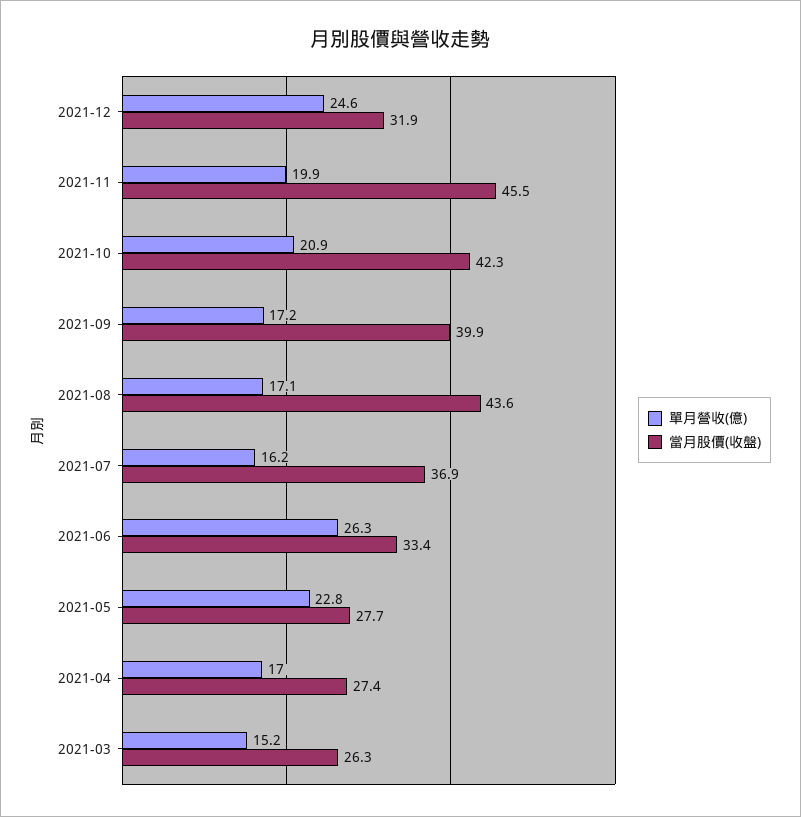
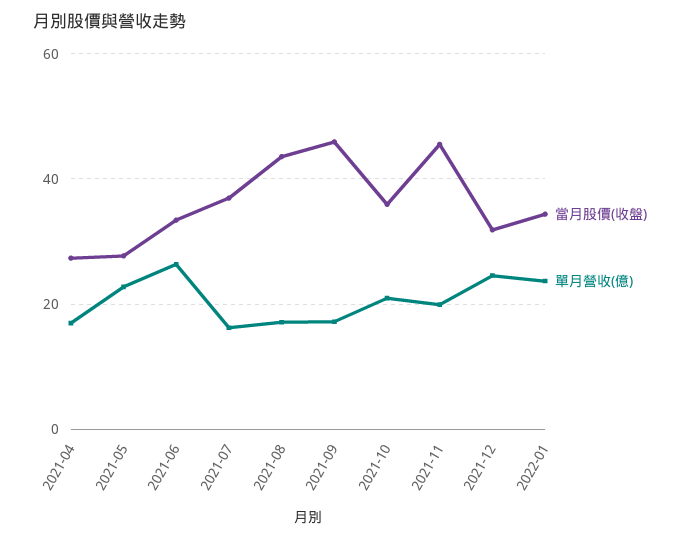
當月股價(收盤), 2021-10: 42.3 -> 36
當月股價(收盤), 2021-09: 39.9 -> 46
單月營收(億), 2021-03: 15.2 -> none
當月股價(收盤), 2021-03: 26.3 -> none
當月股價(收盤), 2022-01: none -> 34
單月營收(億), 2022-01: none -> 24

